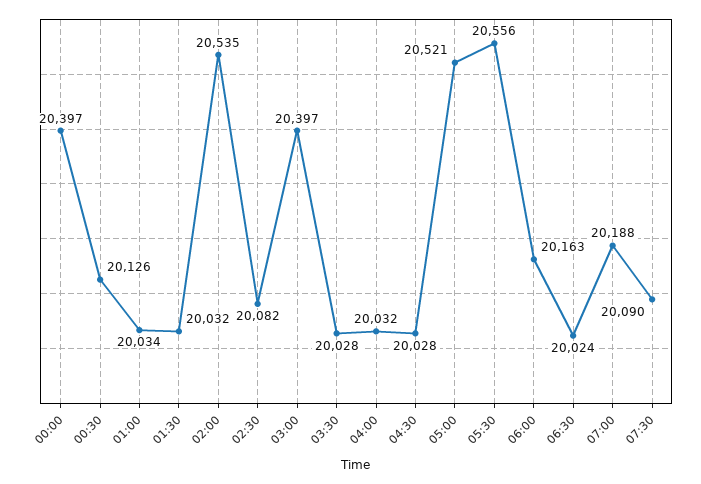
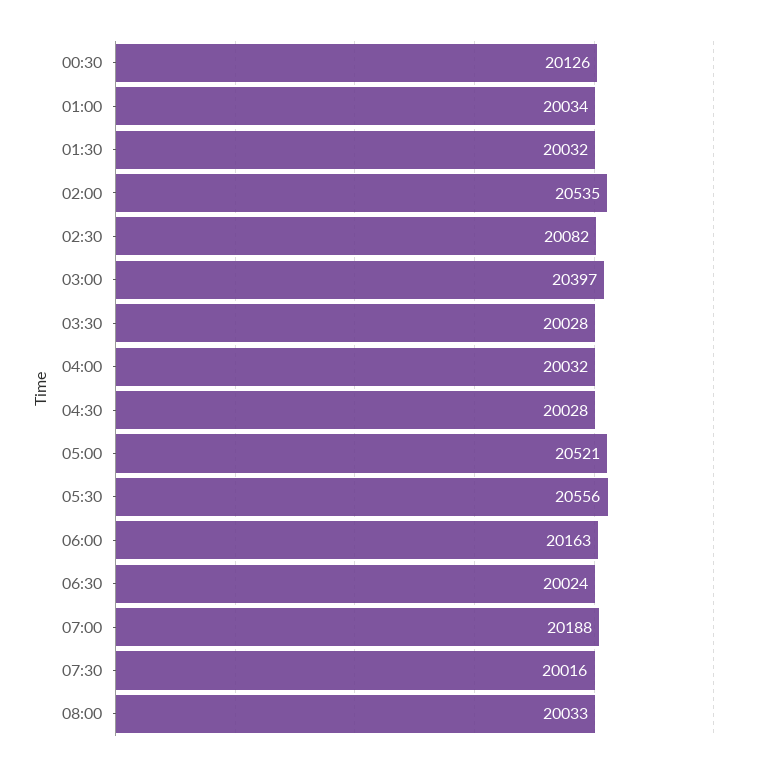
00:00: 20397 -> none
07:30: 20090 -> 20016
08:00: none -> 20033

